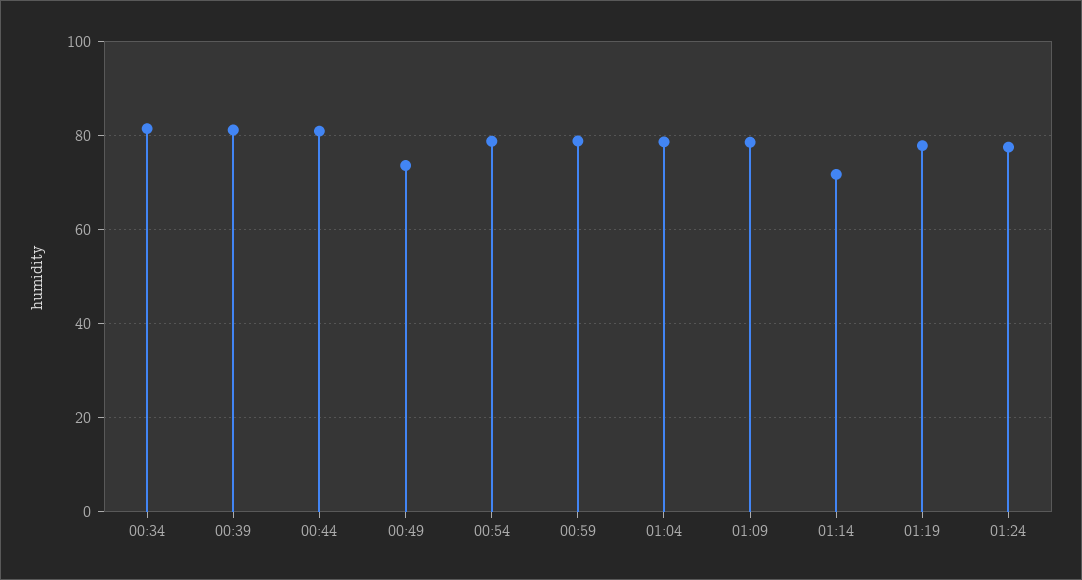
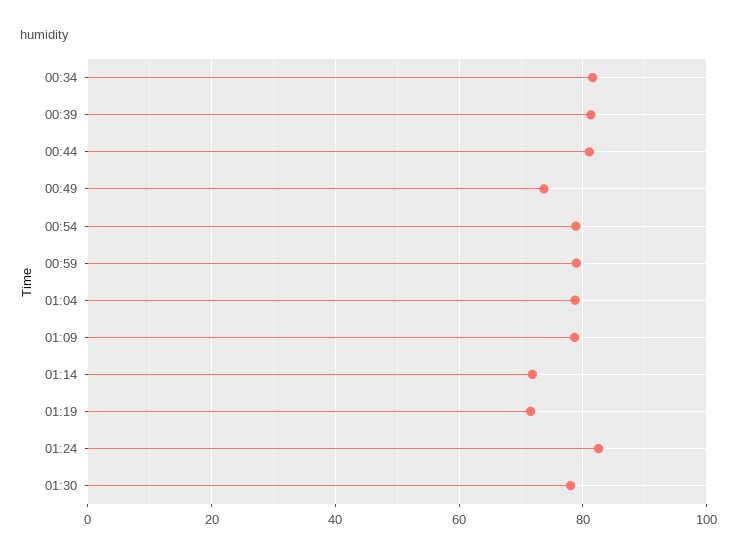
01:19: 78 -> 72
01:24: 78 -> 82
01:30: none -> 78

